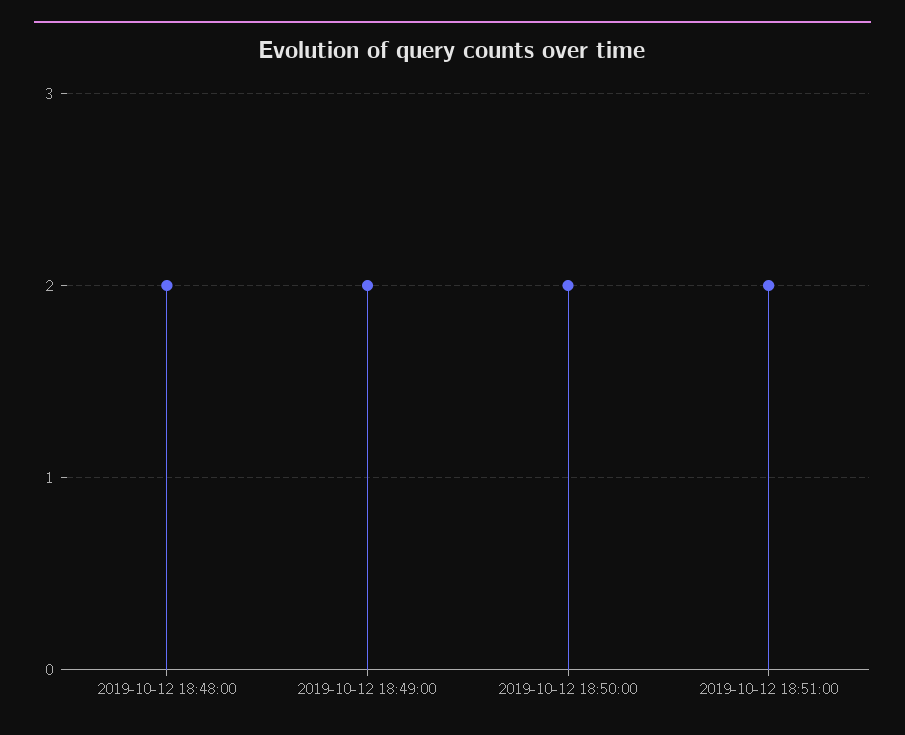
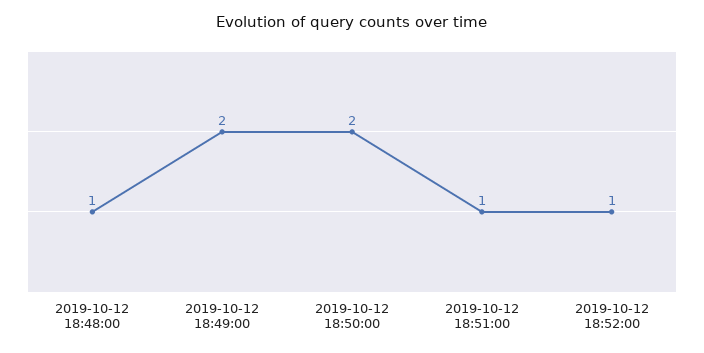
2019-10-12 18:48:00: 2 -> 1
2019-10-12 18:51:00: 2 -> 1
2019-10-12 18:52:00: none -> 1

